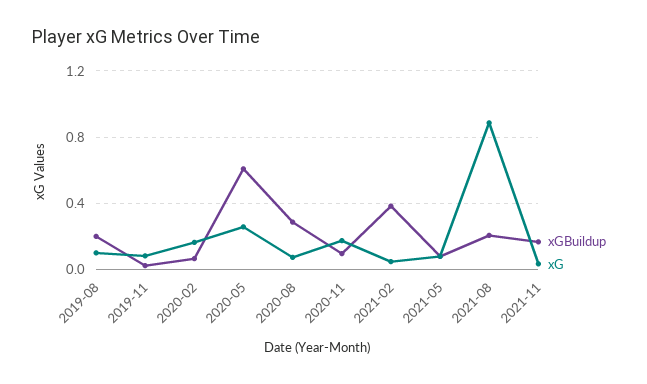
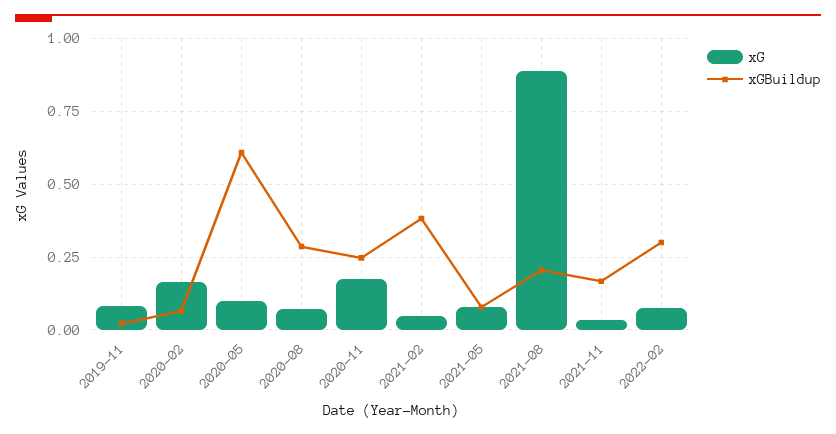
xGBuildup, 2019-08: 0.2 -> none
xG, 2019-08: 0.1 -> none
xG, 2020-05: 0.25 -> 0.1
xGBuildup, 2020-11: 0.1 -> 0.25
xG, 2022-02: none -> 0.075
xGBuildup, 2022-02: none -> 0.3

